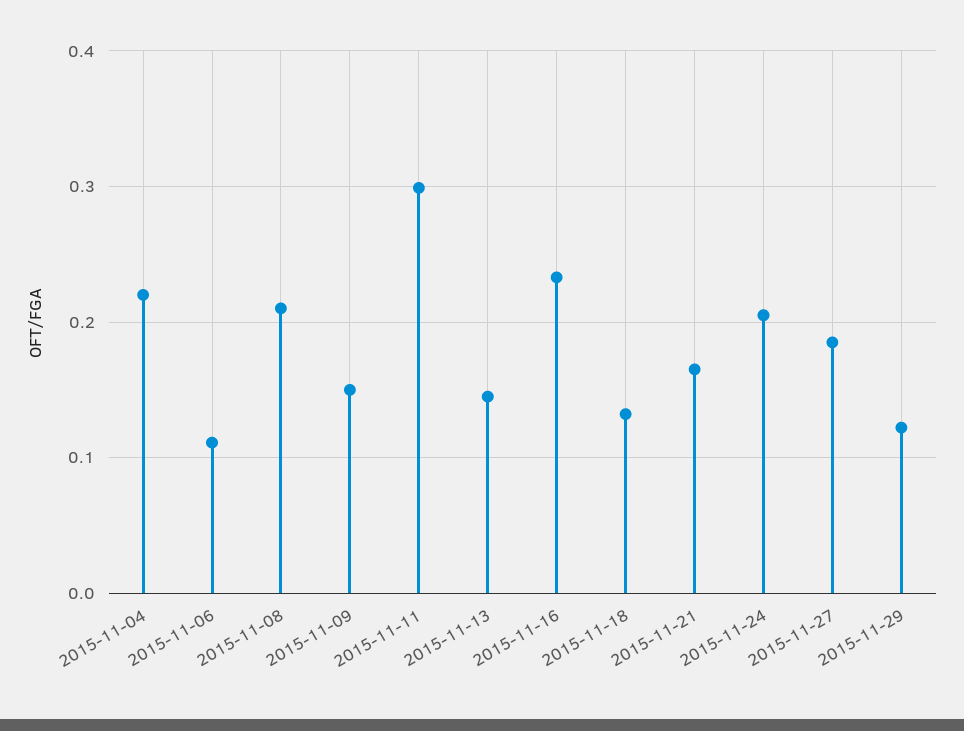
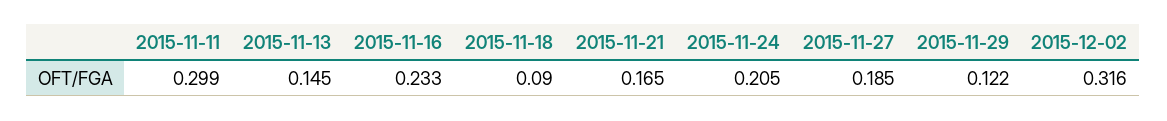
2015-11-04: 0.22 -> none
2015-11-06: 0.11 -> none
2015-11-08: 0.21 -> none
2015-11-09: 0.15 -> none
2015-11-18: 0.13 -> 0.09
2015-12-02: none -> 0.316

